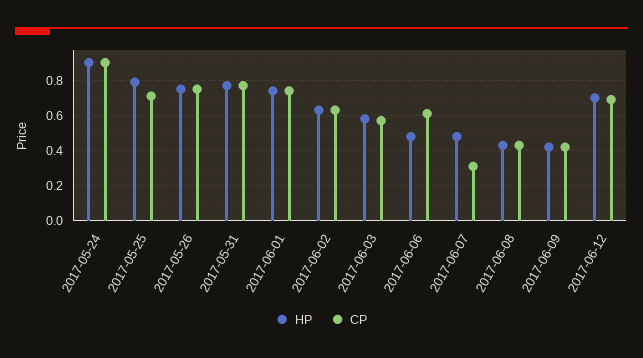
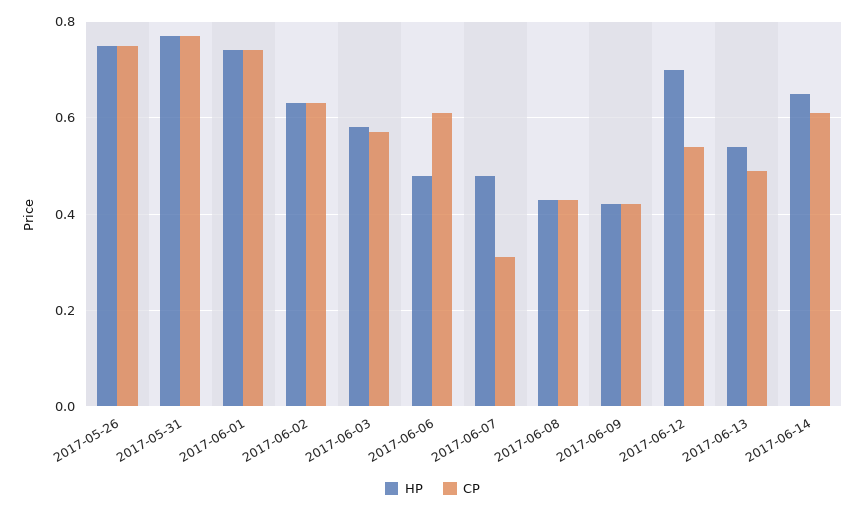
HP, 2017-05-24: 0.9 -> none
CP, 2017-05-24: 0.9 -> none
HP, 2017-05-25: 0.8 -> none
CP, 2017-05-25: 0.7 -> none
CP, 2017-06-12: 0.7 -> 0.55
HP, 2017-06-13: none -> 0.55
CP, 2017-06-13: none -> 0.5
HP, 2017-06-14: none -> 0.65
CP, 2017-06-14: none -> 0.6

